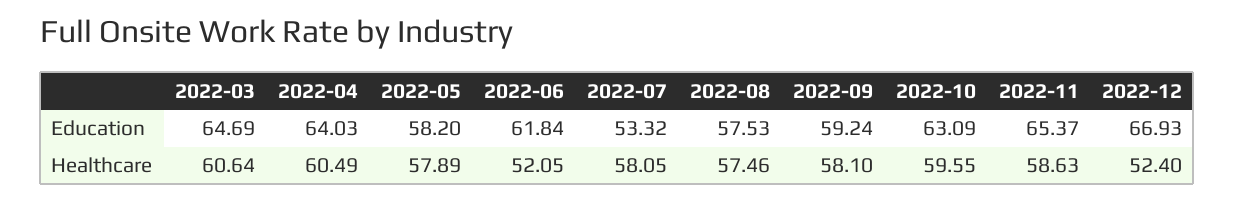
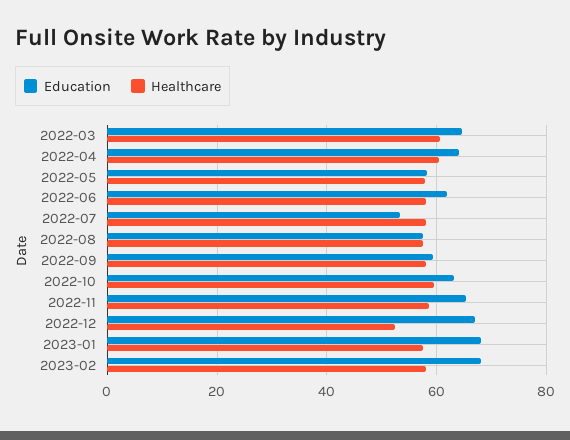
Healthcare, 2022-06: 52.05 -> 58
Education, 2023-01: none -> 68
Healthcare, 2023-01: none -> 58
Education, 2023-02: none -> 68
Healthcare, 2023-02: none -> 58

